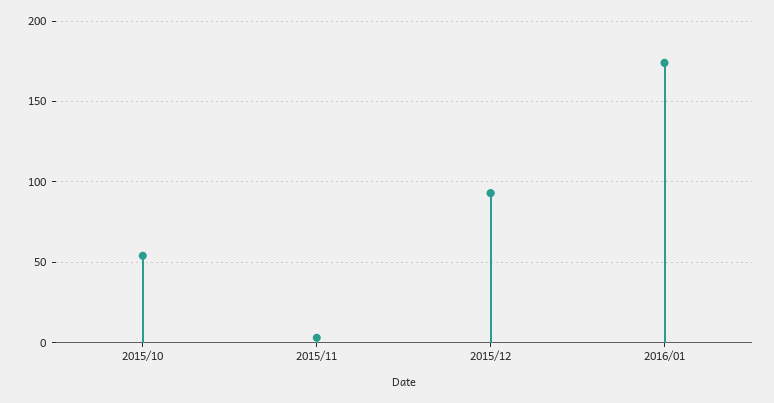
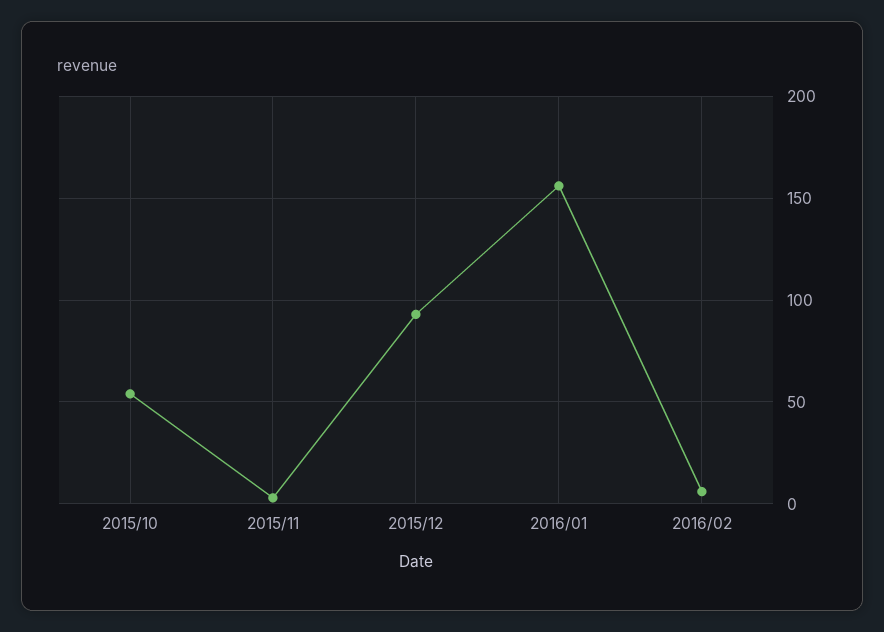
2016/01: 175 -> 155
2016/02: none -> 5

